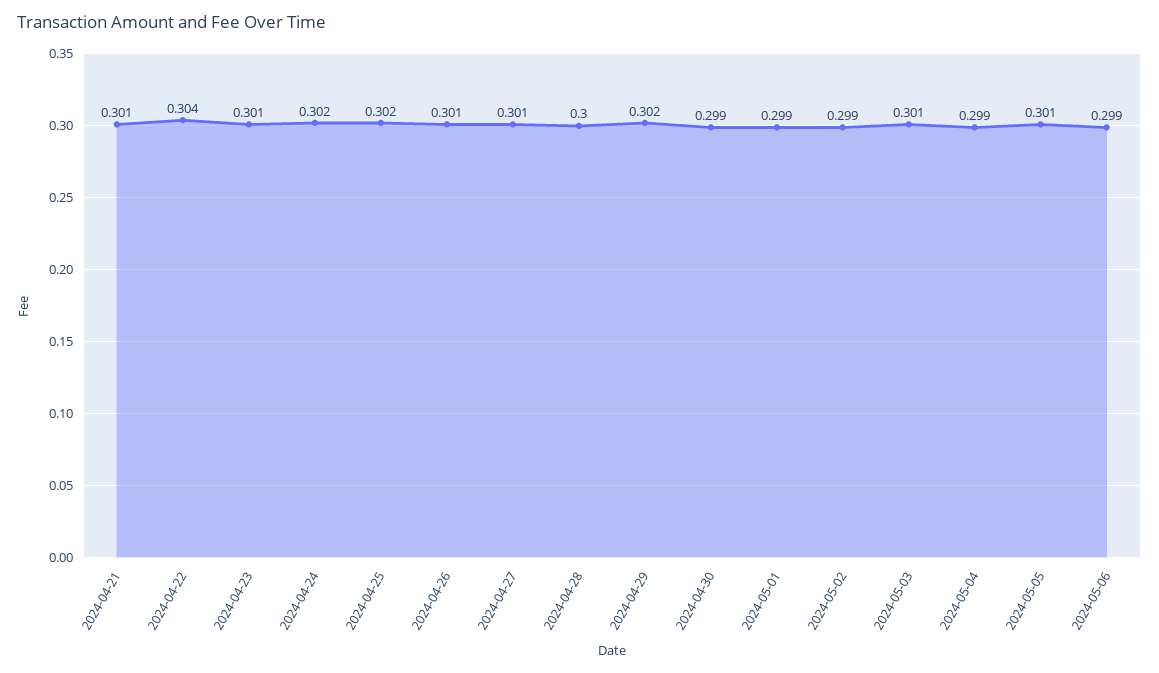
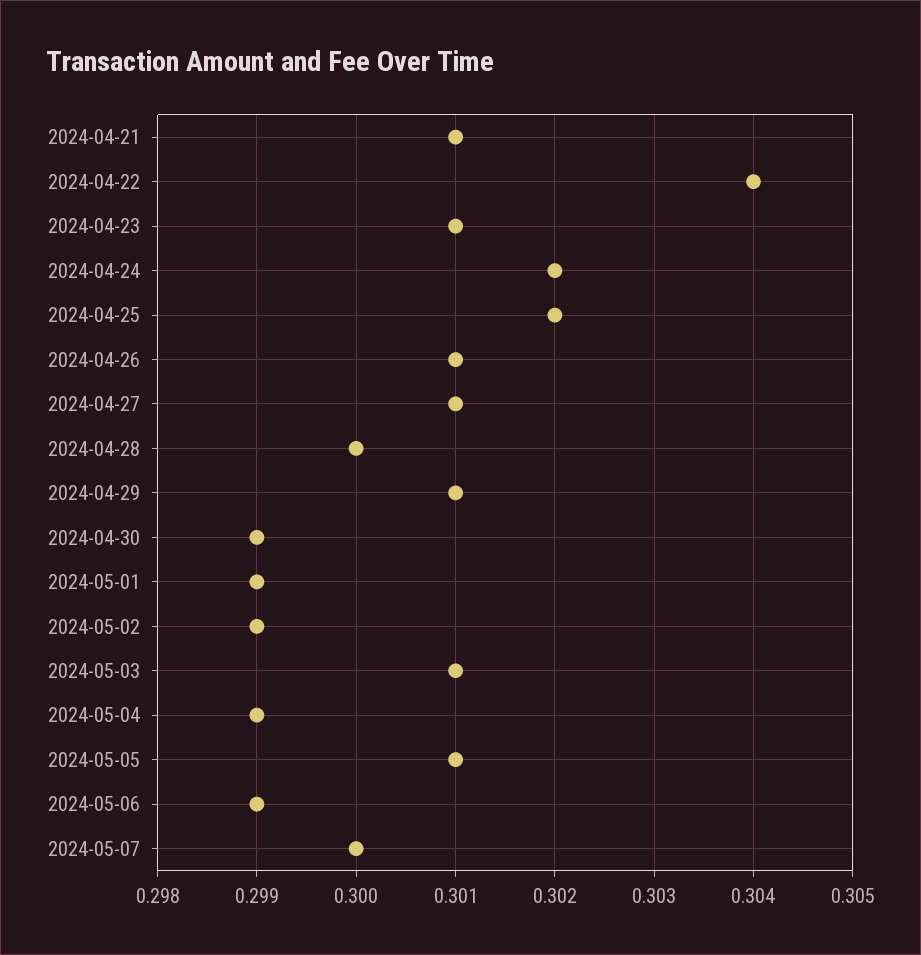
2024-04-29: 0.302 -> 0.301
2024-05-07: none -> 0.3

